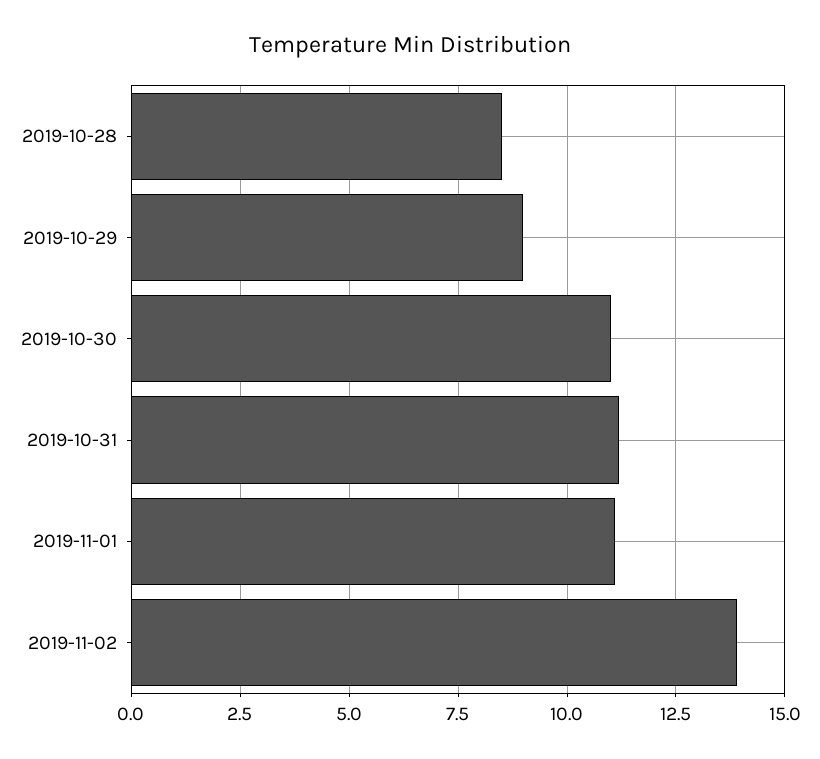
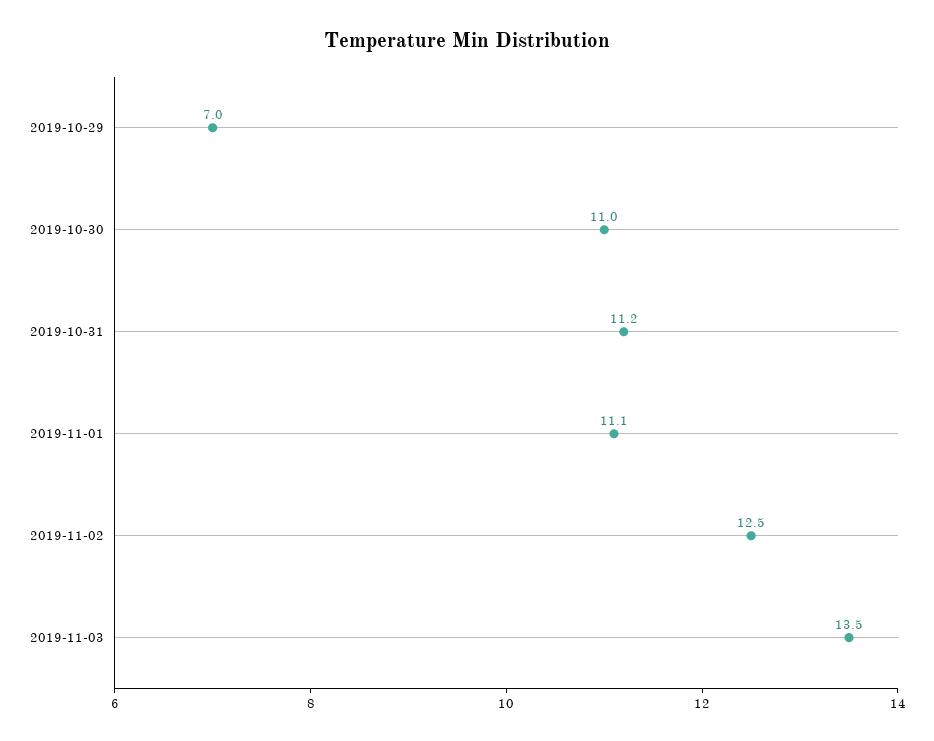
2019-10-28: 8.5 -> none
2019-10-29: 9 -> 7
2019-11-02: 14 -> 12.5
2019-11-03: none -> 13.5

